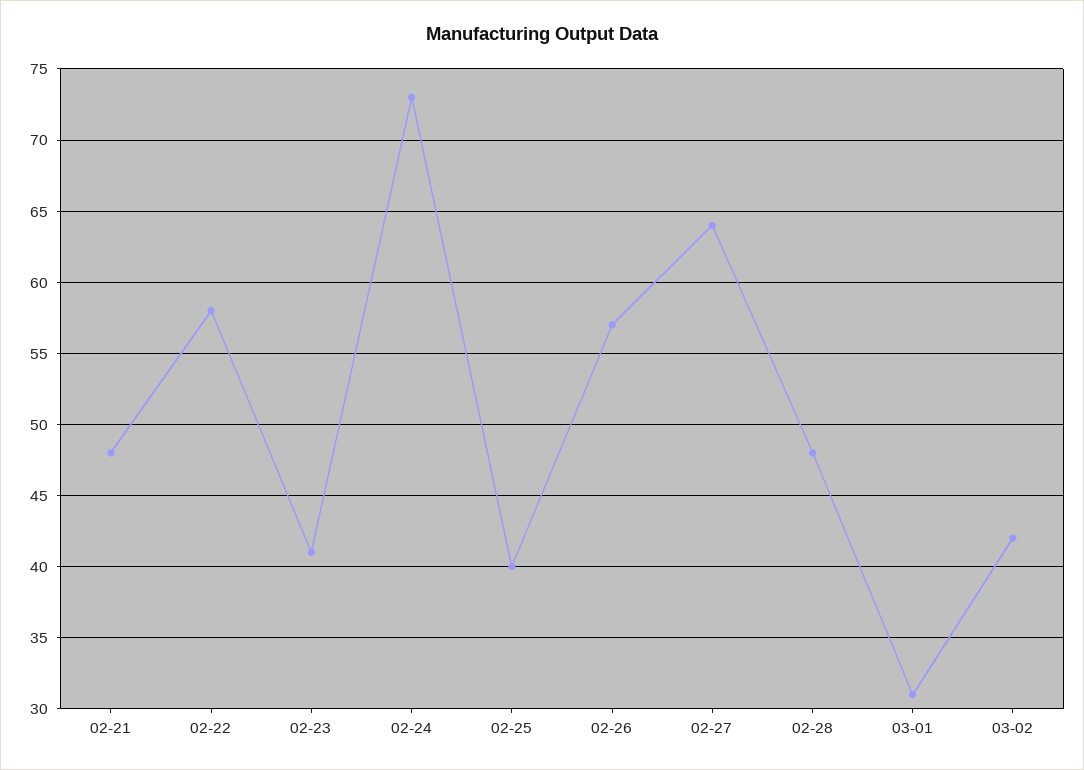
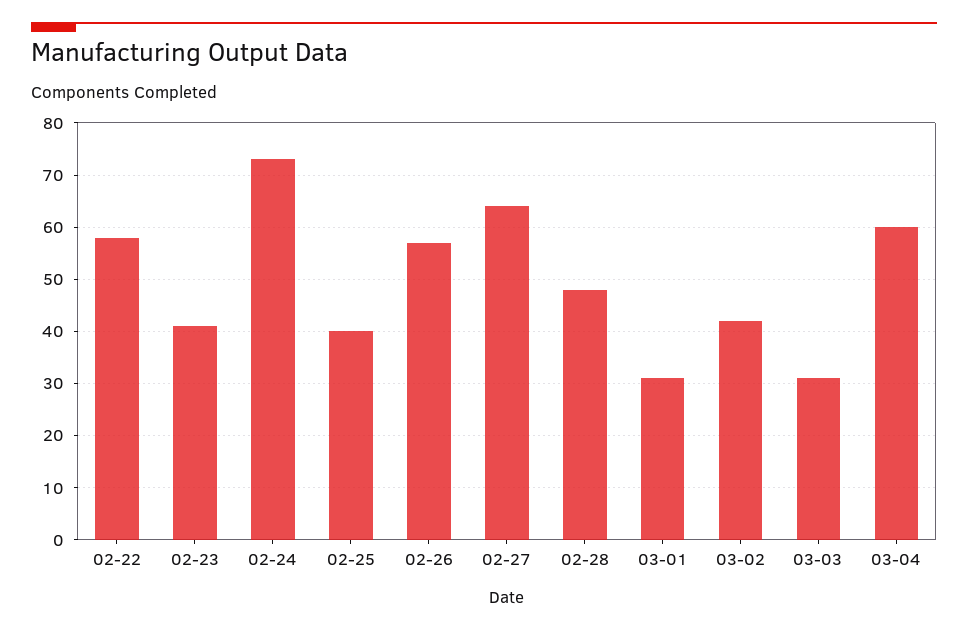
02-21: 48 -> none
03-03: none -> 30
03-04: none -> 60

